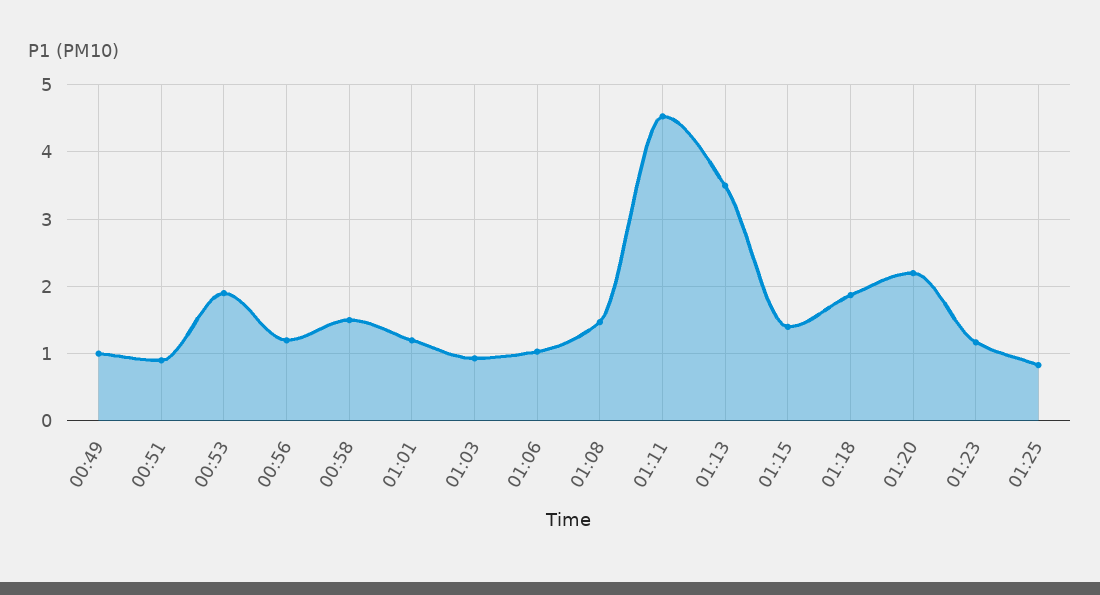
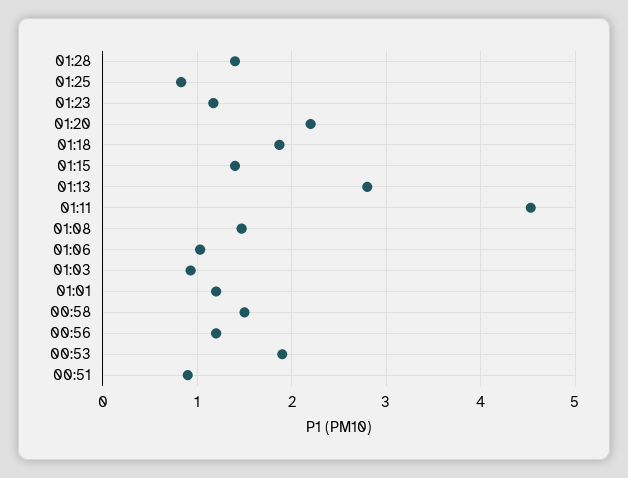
00:49: 1 -> none
01:13: 3.5 -> 2.8
01:28: none -> 1.4

